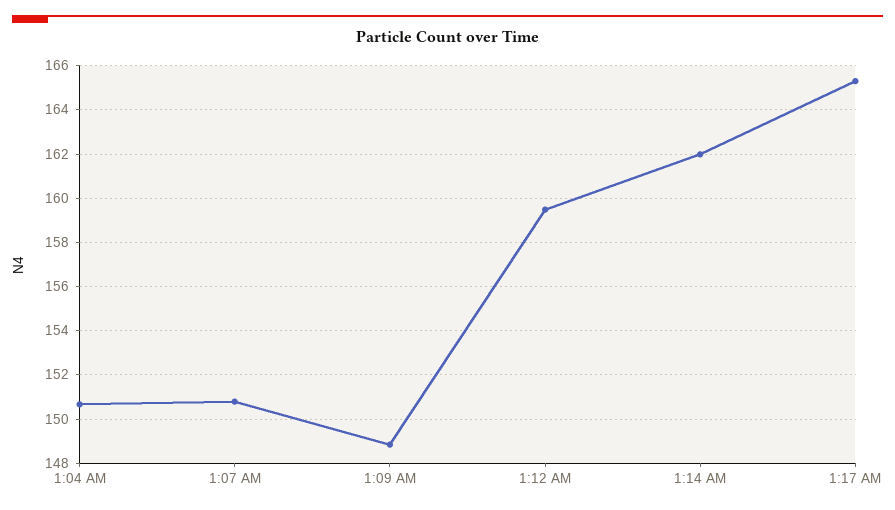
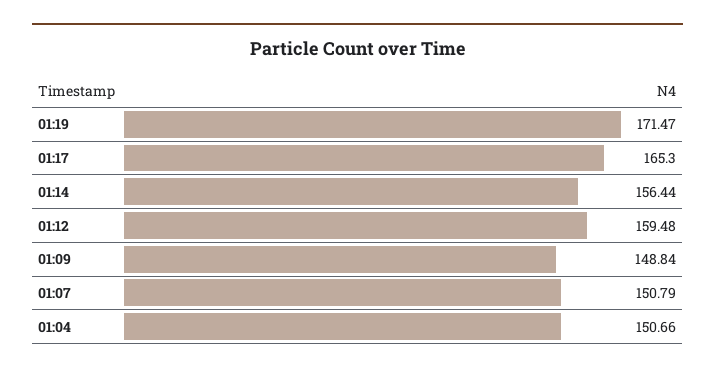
1:14 AM: 162 -> 156.44
01:19: none -> 171.47

